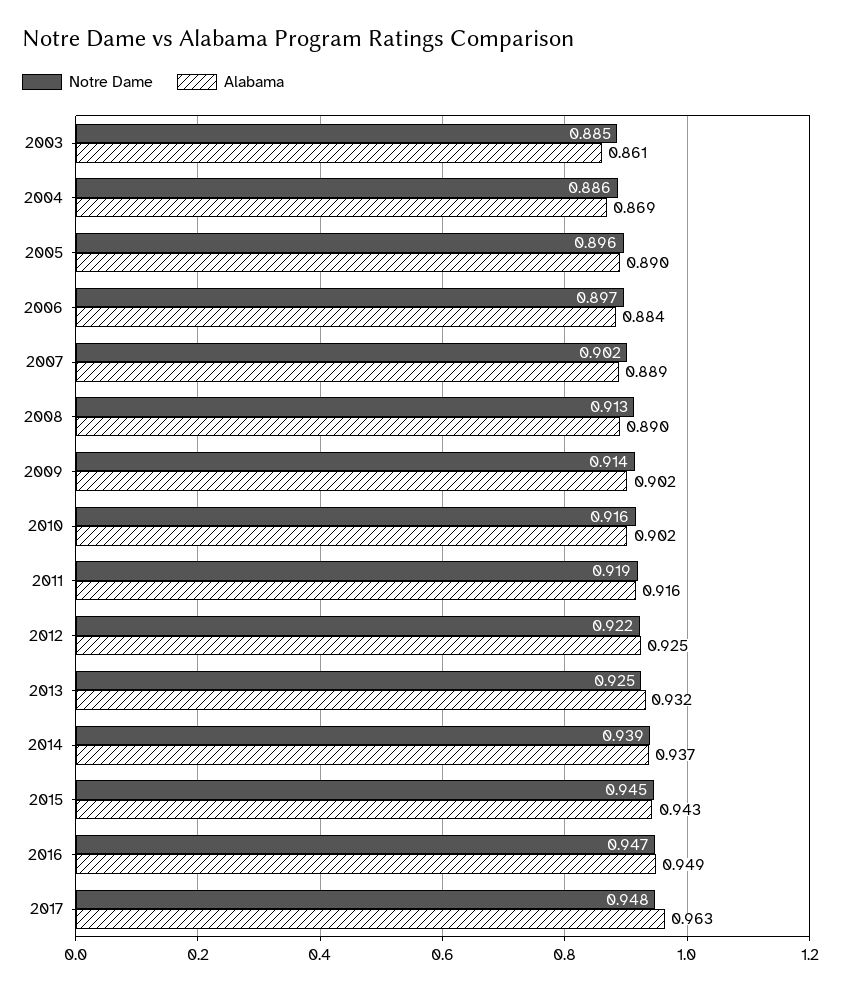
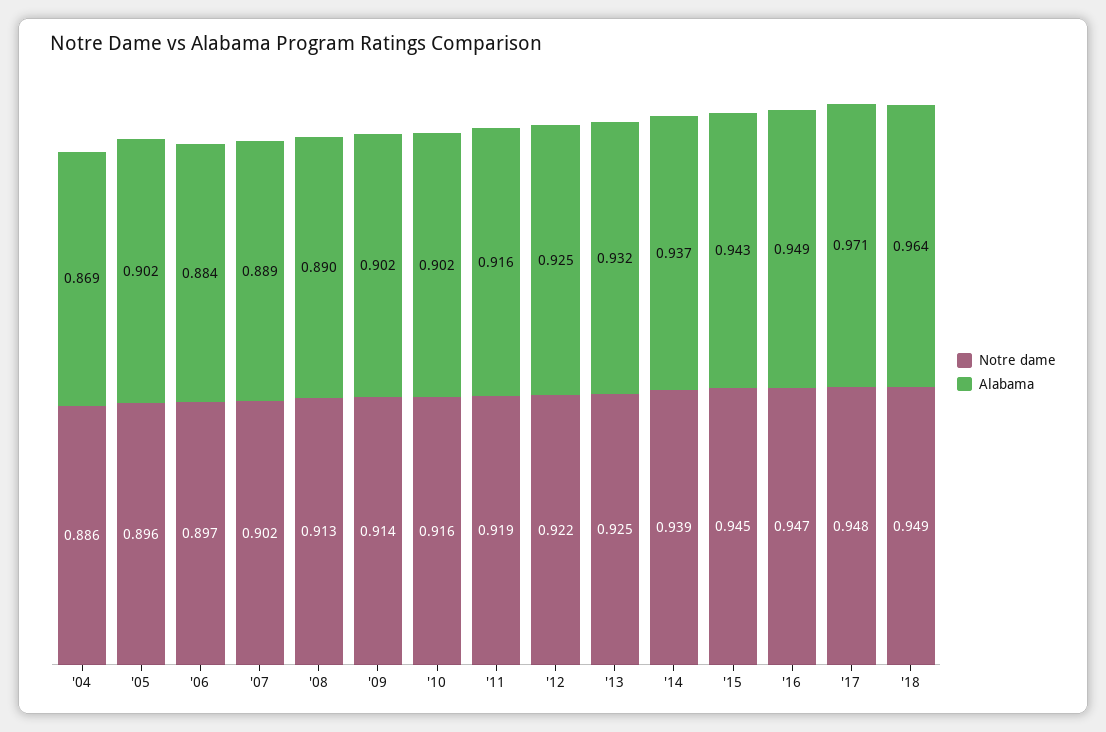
Notre Dame, 2003: 0.885 -> none
Alabama, 2003: 0.861 -> none
Alabama, 2005: 0.89 -> 0.902
Alabama, 2017: 0.963 -> 0.971
Notre Dame, '18: none -> 0.949
Alabama, '18: none -> 0.964

